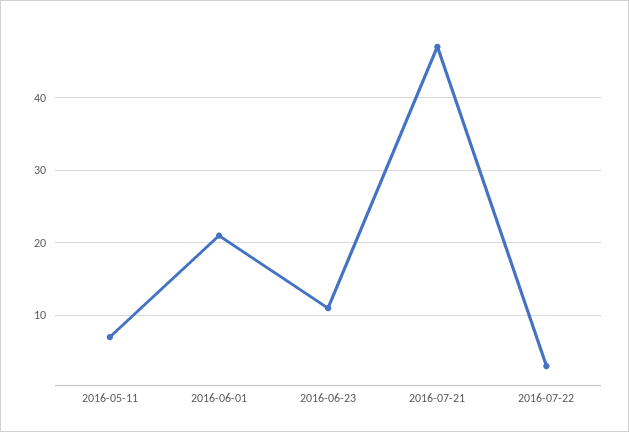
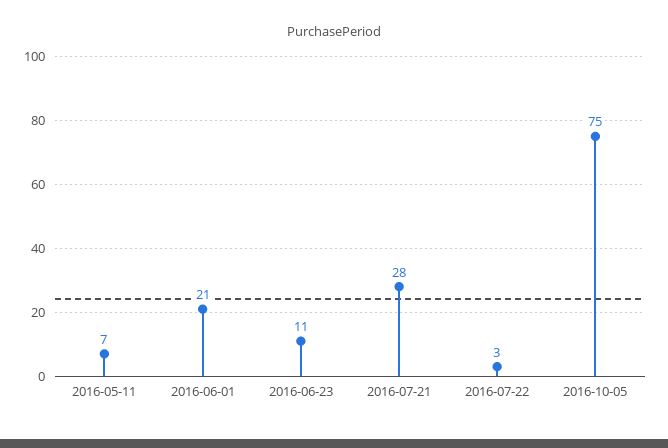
2016-07-21: 47 -> 28
2016-10-05: none -> 75

